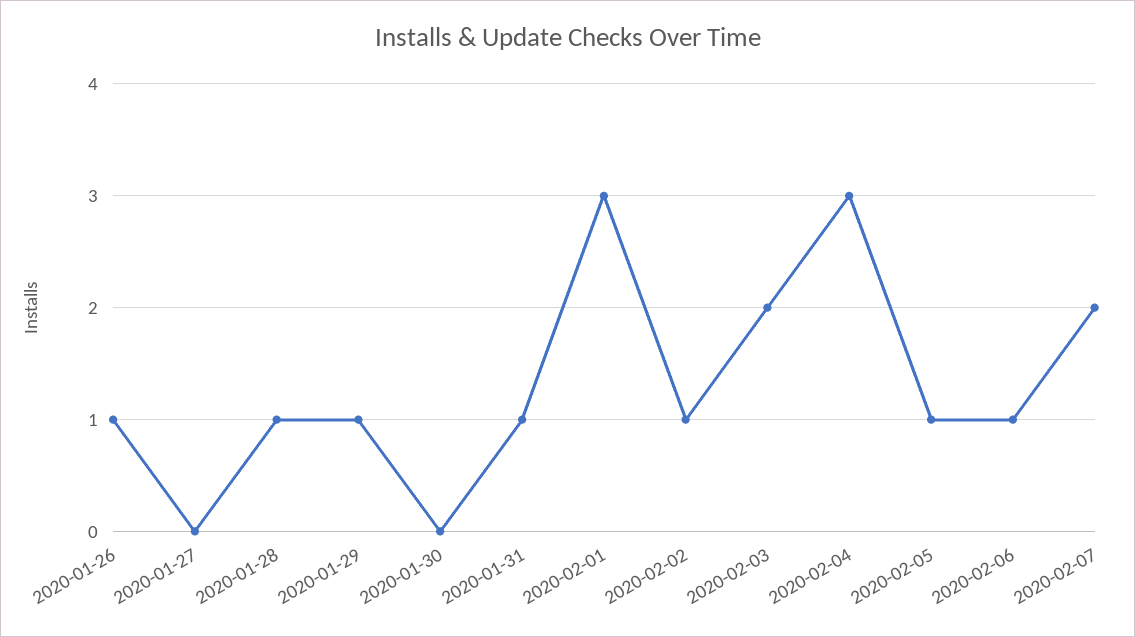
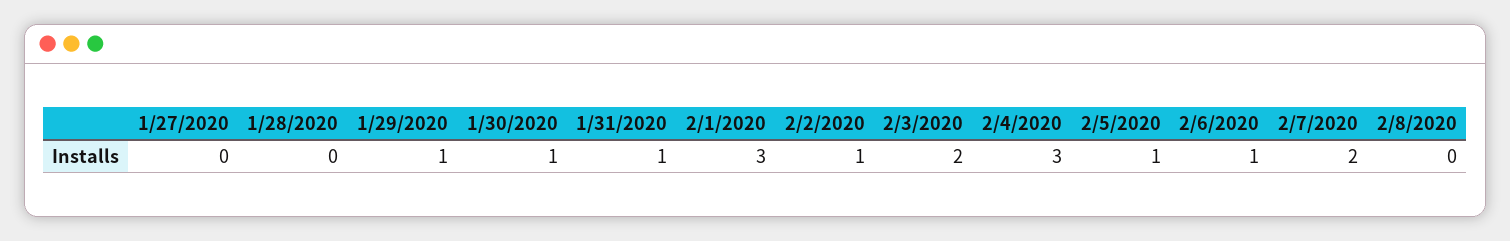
2020-01-26: 1 -> none
2020-01-28: 1 -> 0
2020-01-30: 0 -> 1
2/8/2020: none -> 0

